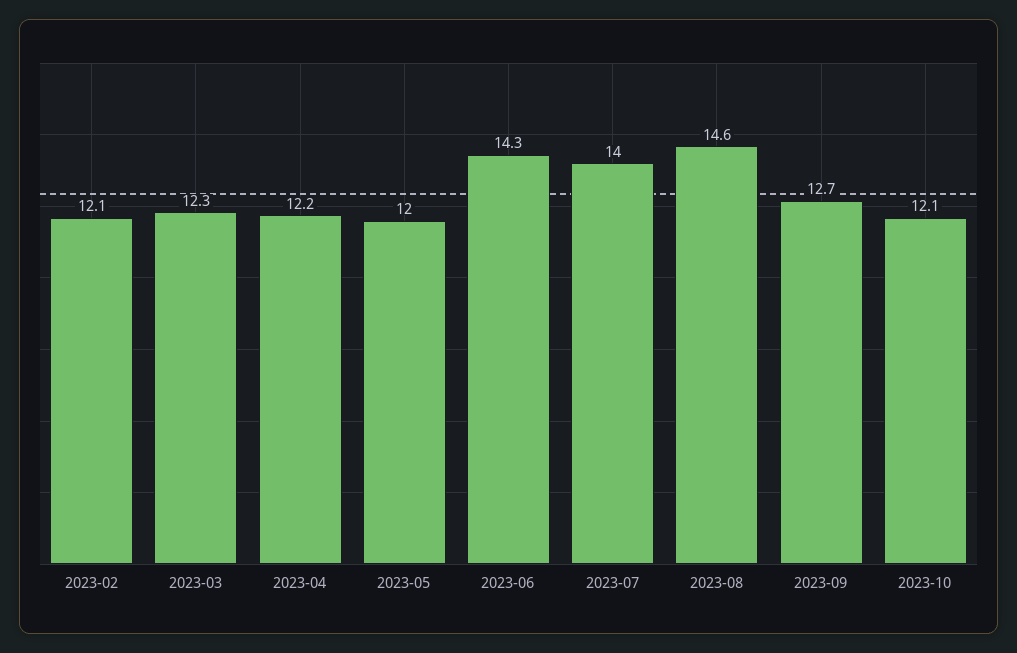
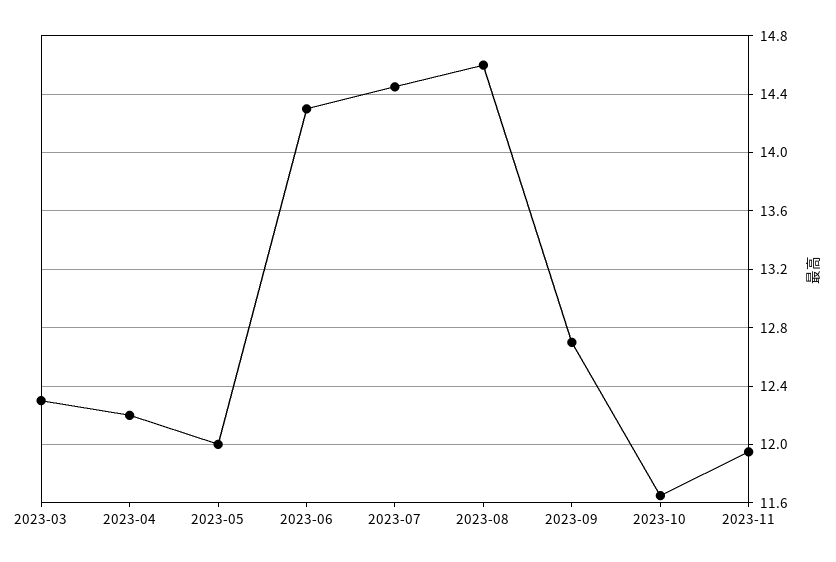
2023-02: 12.1 -> none
2023-07: 14 -> 14.45
2023-10: 12.1 -> 11.65
2023-11: none -> 11.95

